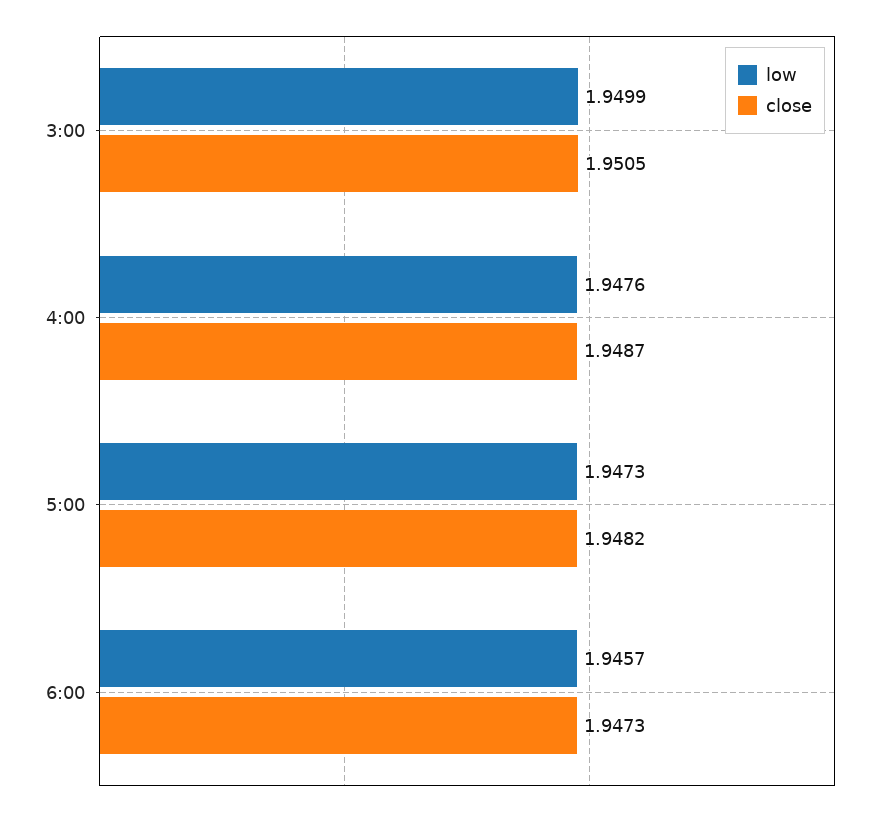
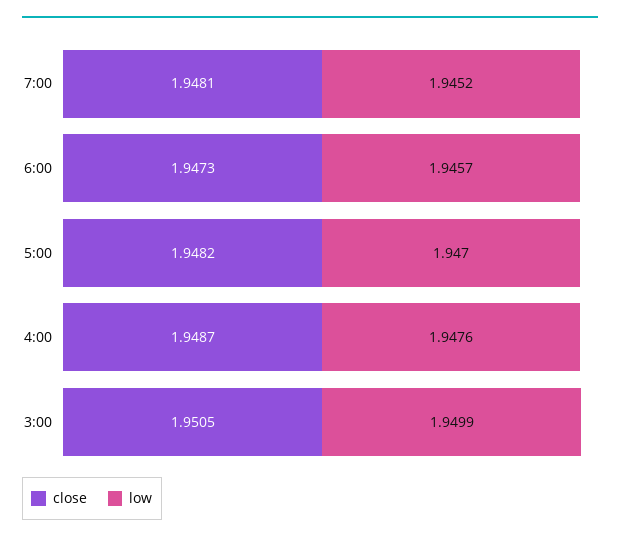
low, 5:00: 1.9473 -> 1.947
close, 7:00: none -> 1.9481
low, 7:00: none -> 1.9452

